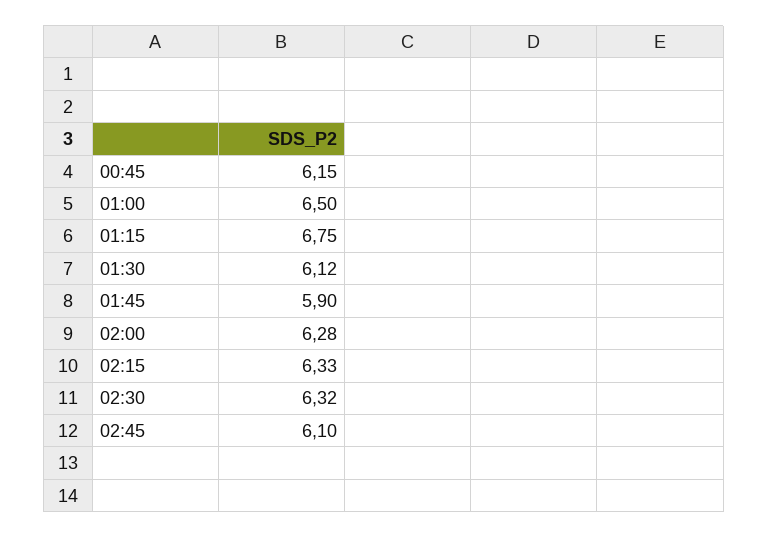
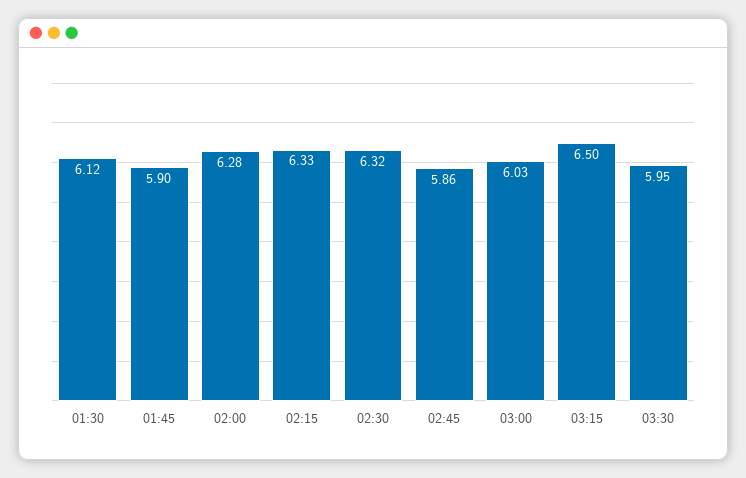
00:45: 6.15 -> none
01:00: 6.5 -> none
01:15: 6.75 -> none
02:45: 6.1 -> 5.86
03:00: none -> 6.03
03:15: none -> 6.5
03:30: none -> 5.95

